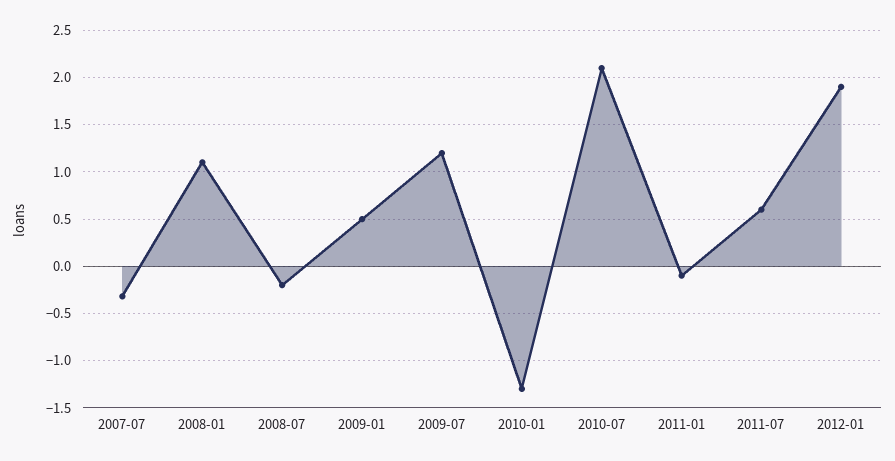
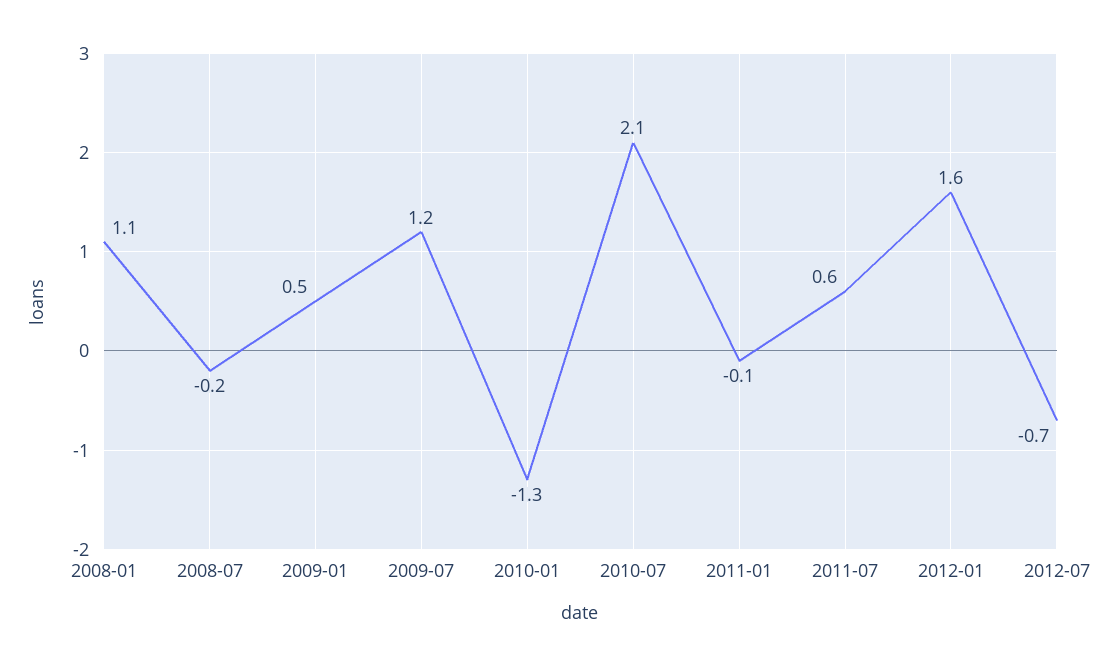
2007-07: -0.3 -> none
2012-01: 1.9 -> 1.6
2012-07: none -> -0.7

